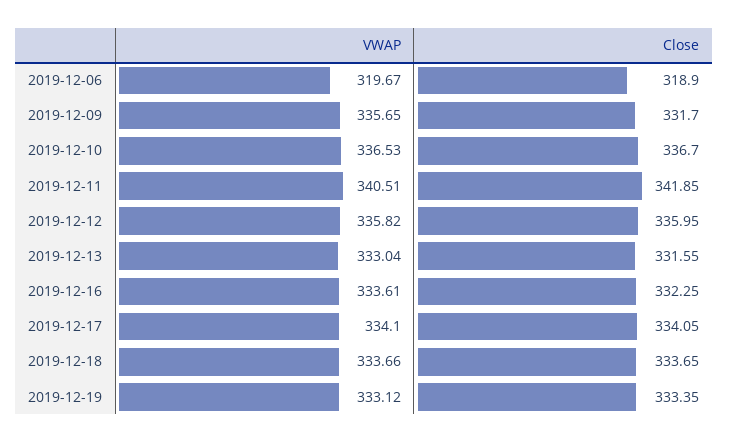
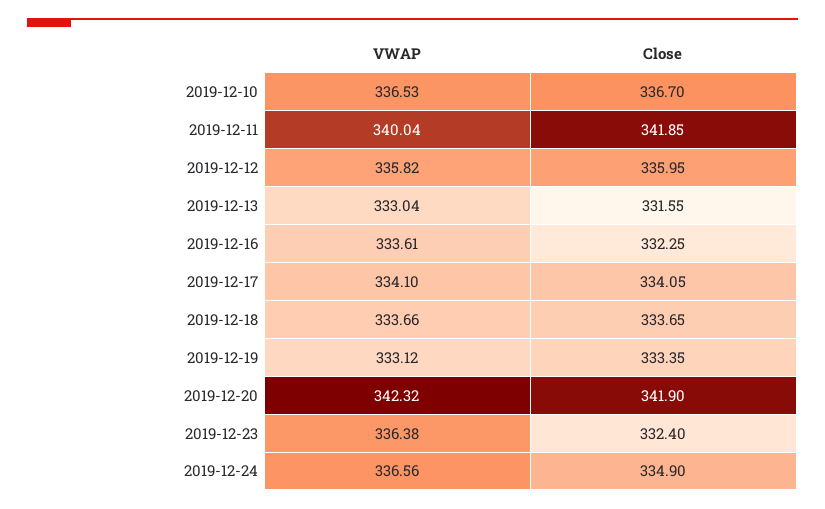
VWAP, 2019-12-06: 319.67 -> none
Close, 2019-12-06: 318.9 -> none
VWAP, 2019-12-09: 335.65 -> none
Close, 2019-12-09: 331.7 -> none
VWAP, 2019-12-11: 340.51 -> 340.04
VWAP, 2019-12-20: none -> 342.32
Close, 2019-12-20: none -> 341.9
VWAP, 2019-12-23: none -> 336.38
Close, 2019-12-23: none -> 332.4
VWAP, 2019-12-24: none -> 336.56
Close, 2019-12-24: none -> 334.9

